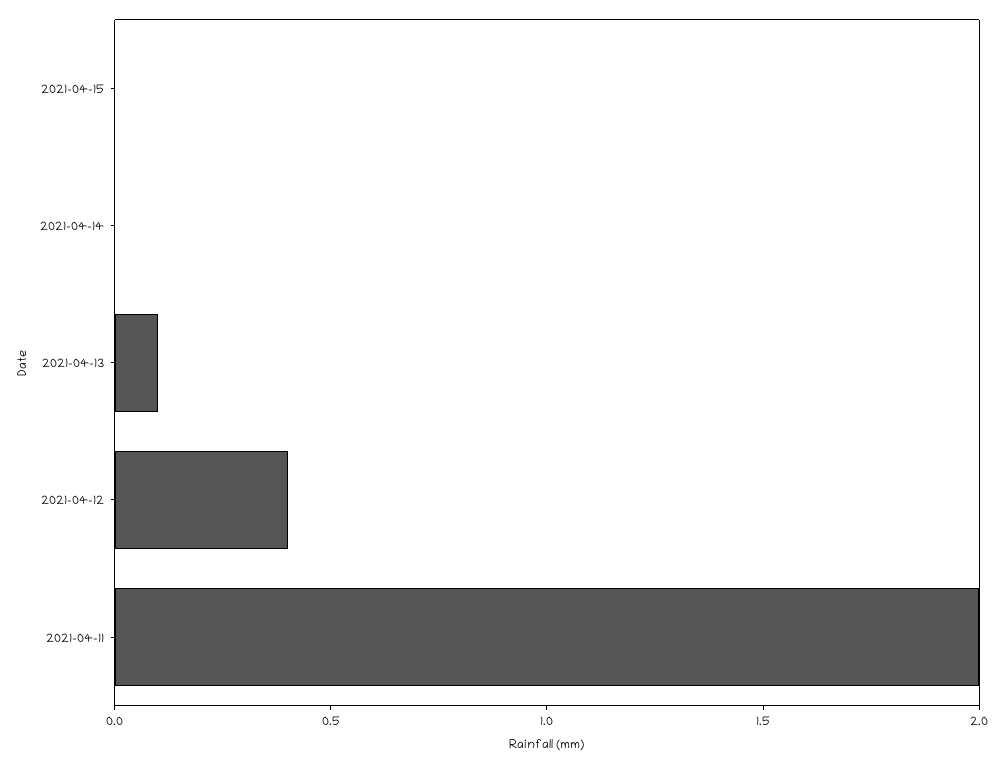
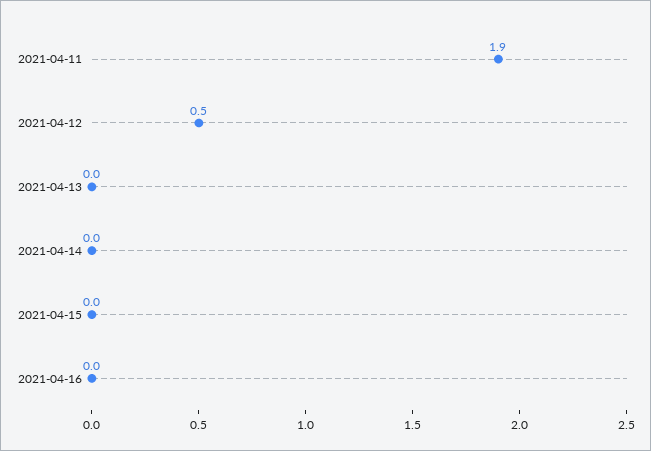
2021-04-13: 0.1 -> 0
2021-04-12: 0.4 -> 0.5
2021-04-11: 2 -> 1.9
2021-04-16: none -> 0

